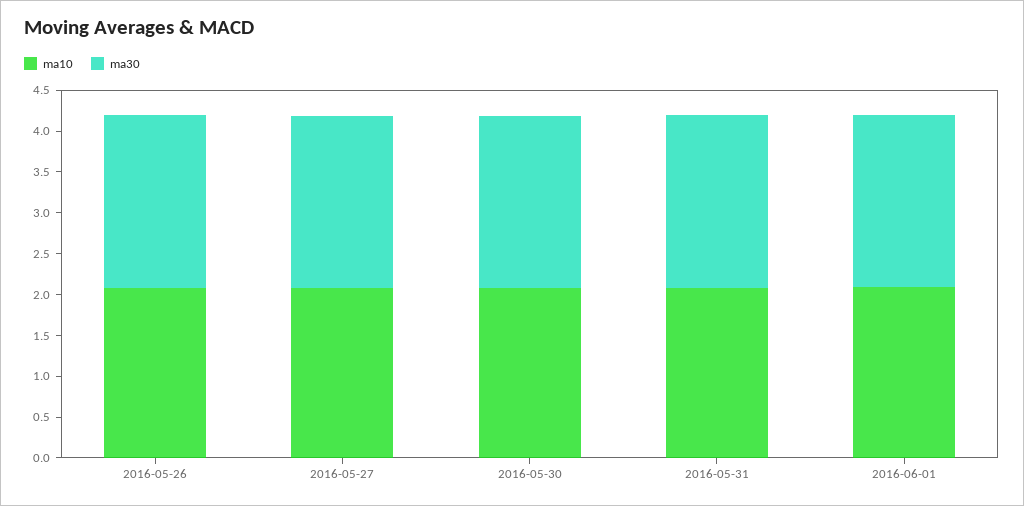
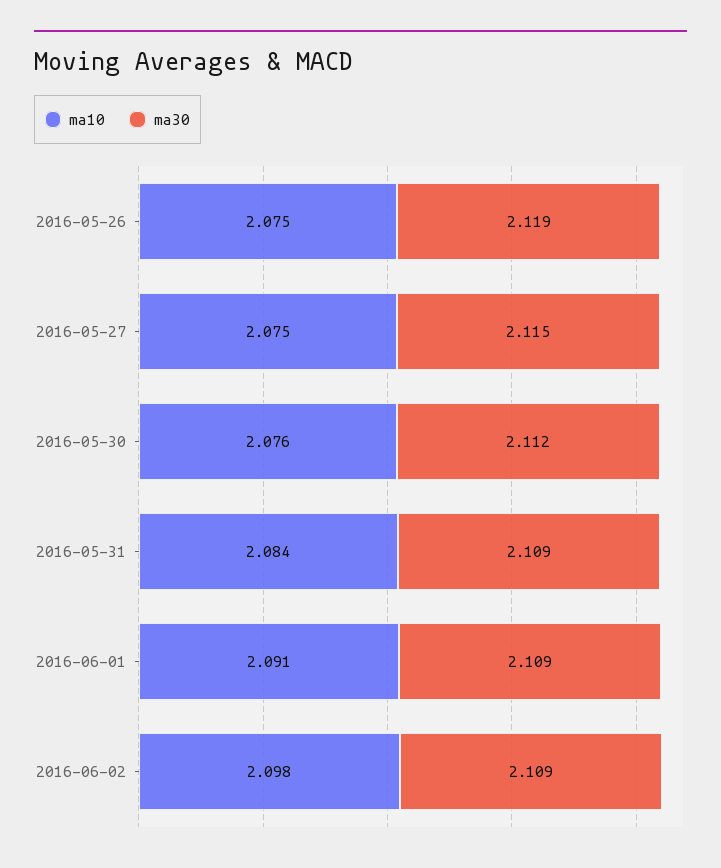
ma10, 2016-06-02: none -> 2.098
ma30, 2016-06-02: none -> 2.109

